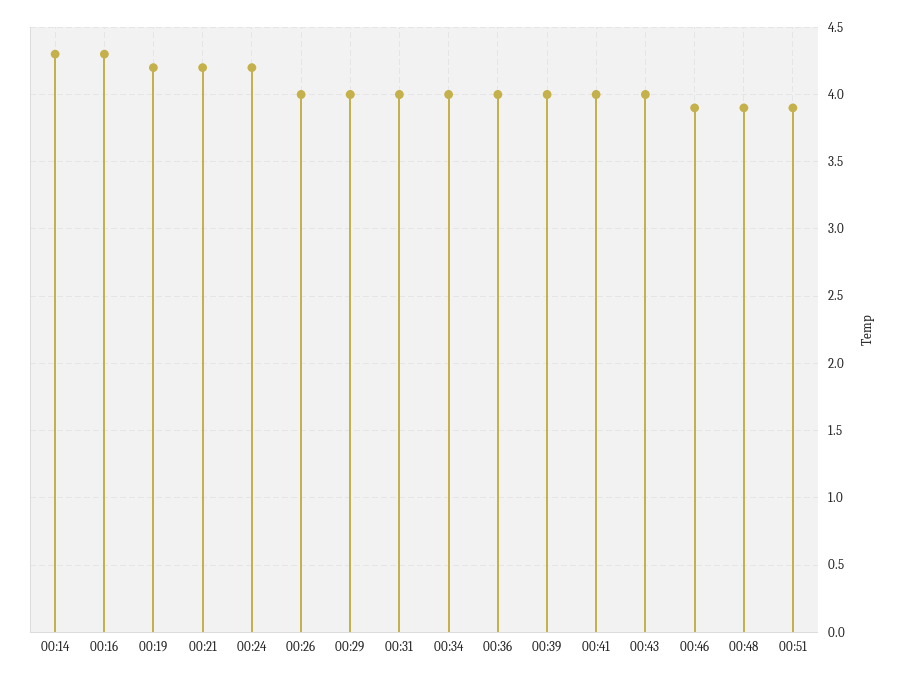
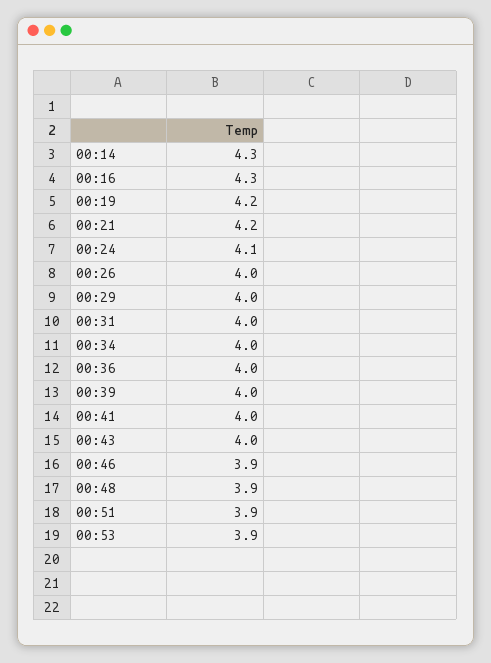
00:24: 4.2 -> 4.1
00:53: none -> 3.9

